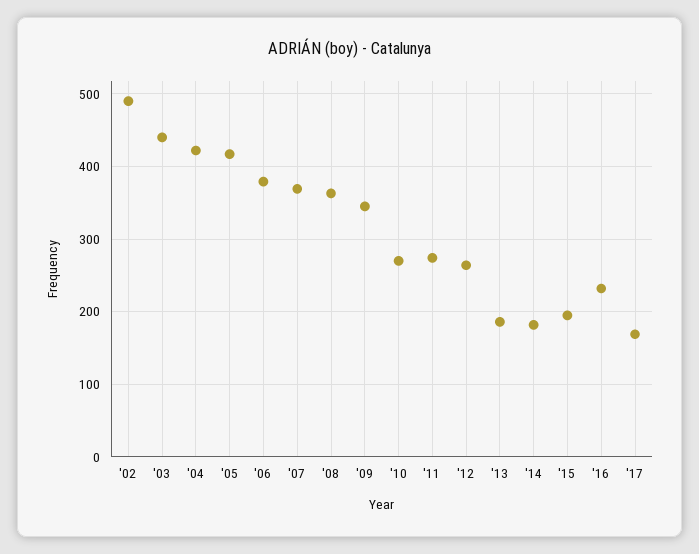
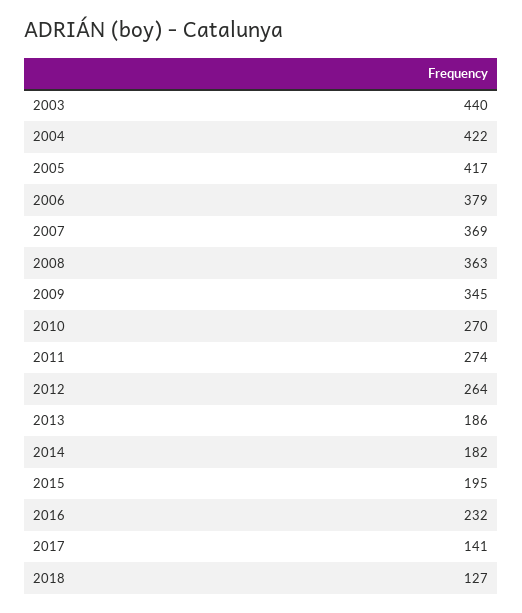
'02: 490 -> none
'17: 170 -> 141
2018: none -> 127

